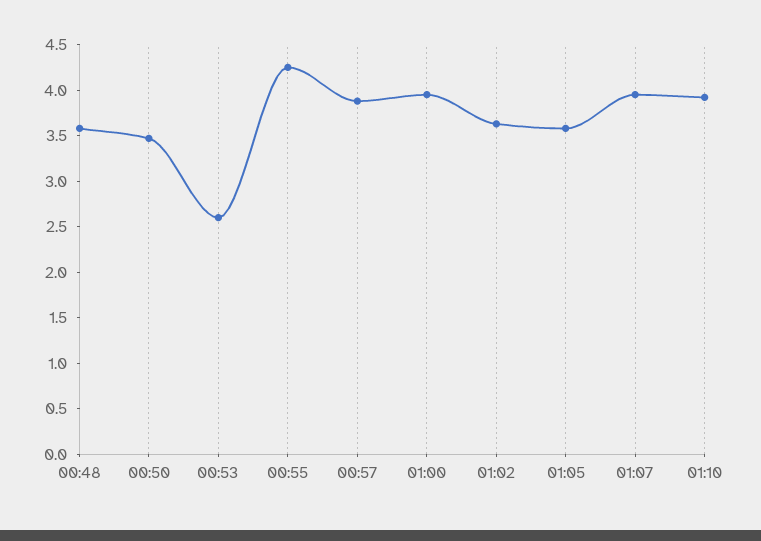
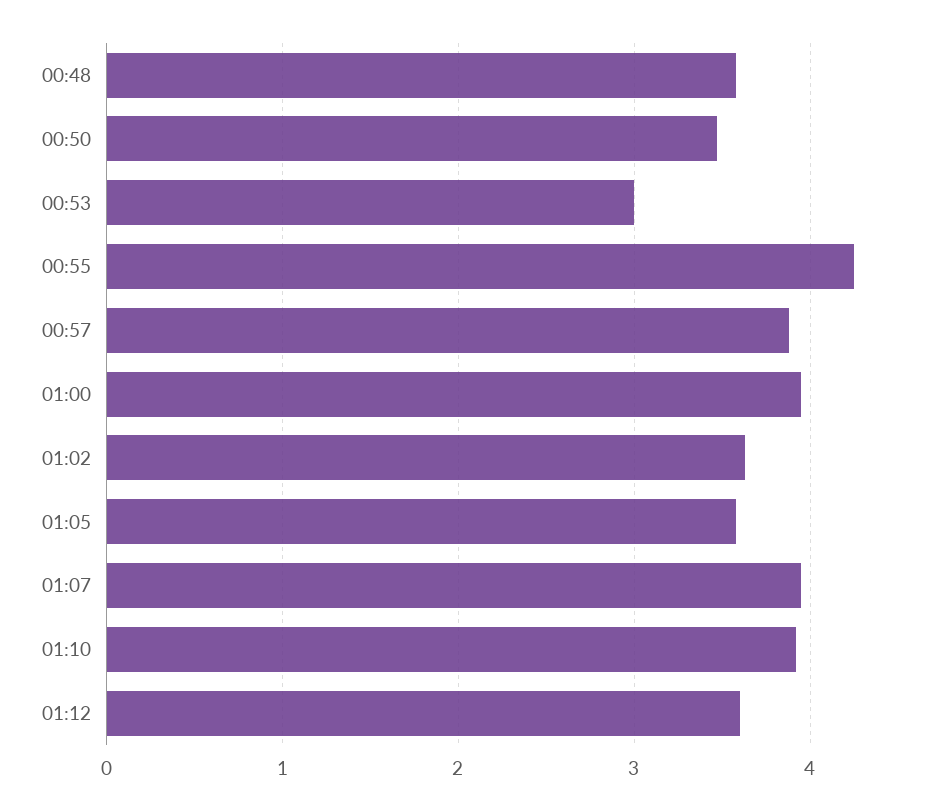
00:53: 2.6 -> 3
01:12: none -> 3.6

